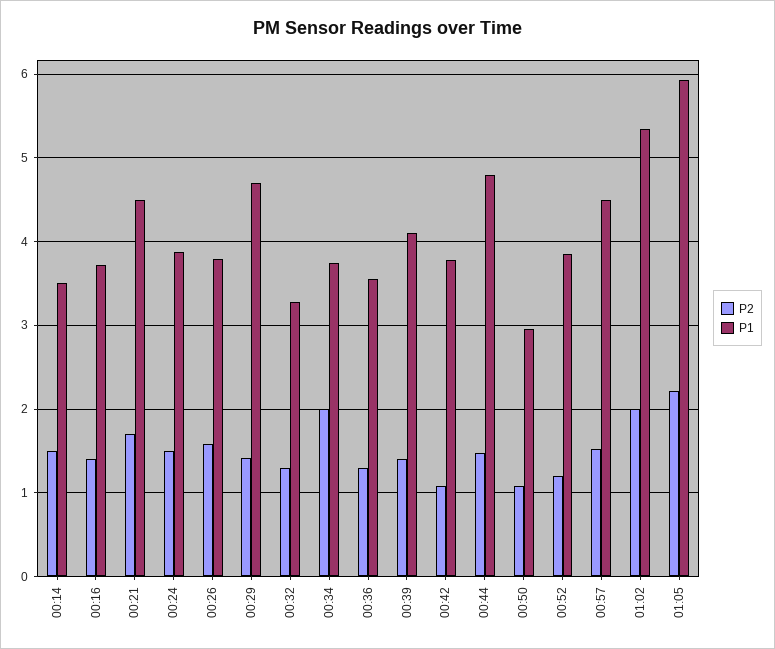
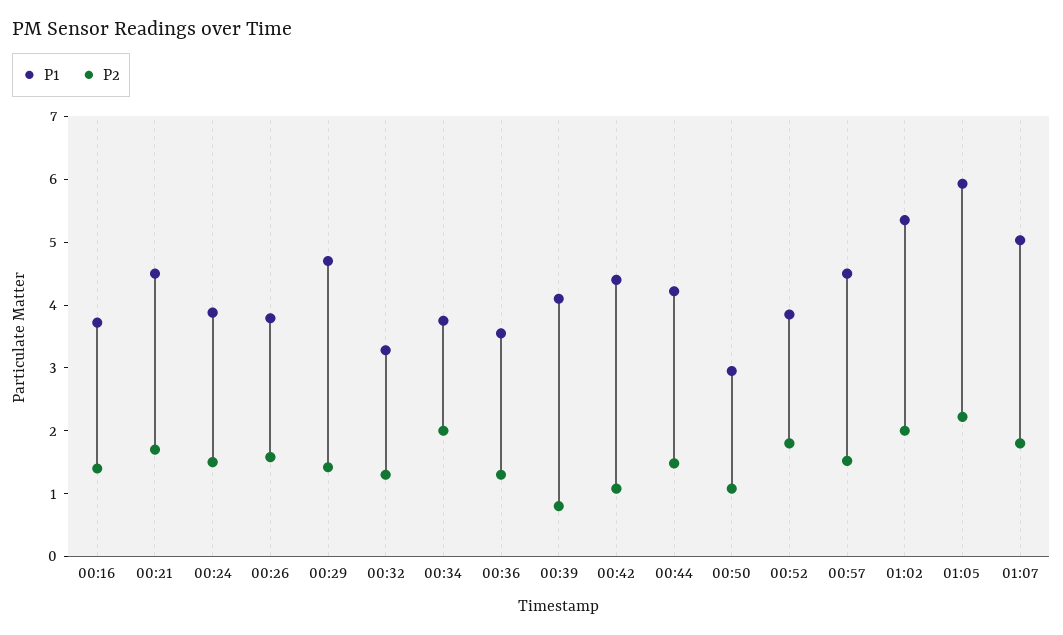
P2, 00:14: 1.5 -> none
P1, 00:14: 3.5 -> none
P2, 00:39: 1.4 -> 0.8
P1, 00:42: 3.8 -> 4.4
P1, 00:44: 4.8 -> 4.2
P2, 00:52: 1.2 -> 1.8
P1, 01:07: none -> 5
P2, 01:07: none -> 1.8

